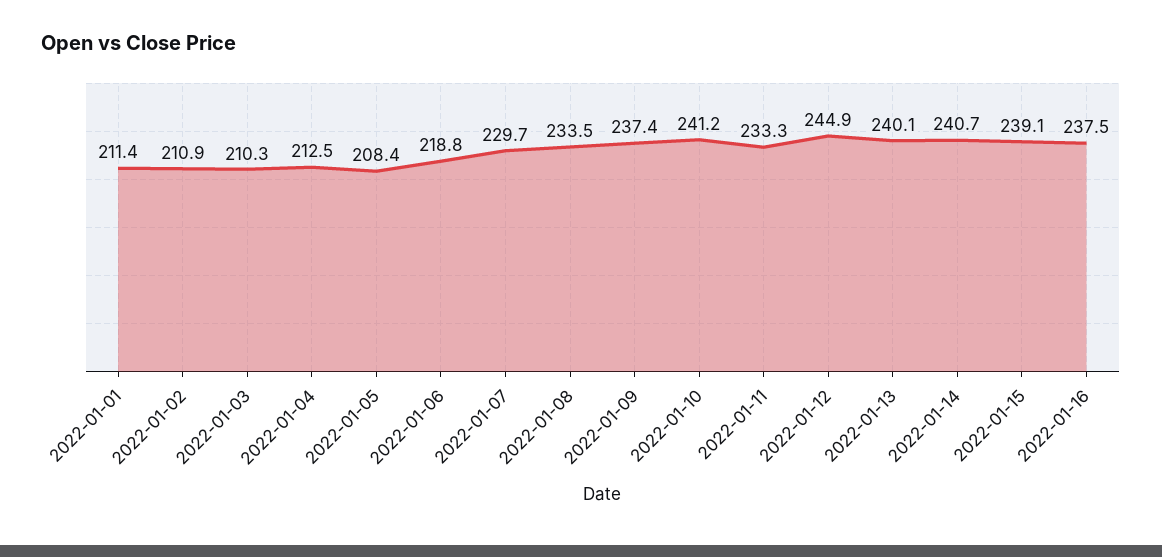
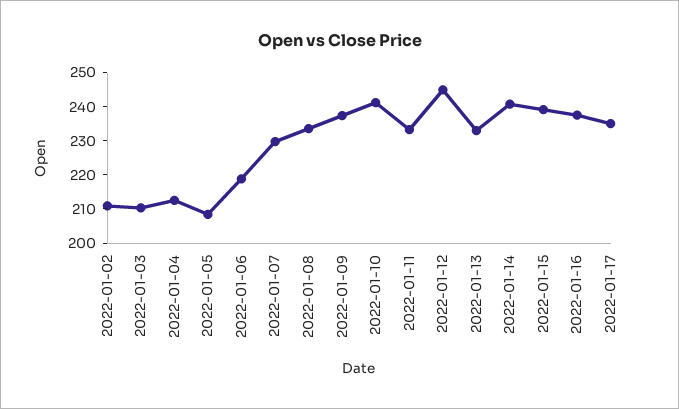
2022-01-01: 211.4 -> none
2022-01-13: 240.1 -> 232.5
2022-01-17: none -> 235

